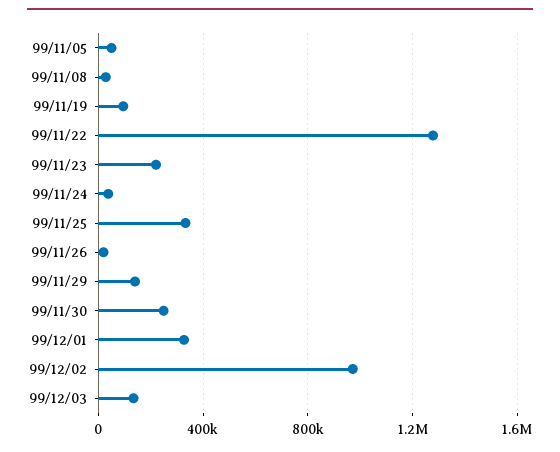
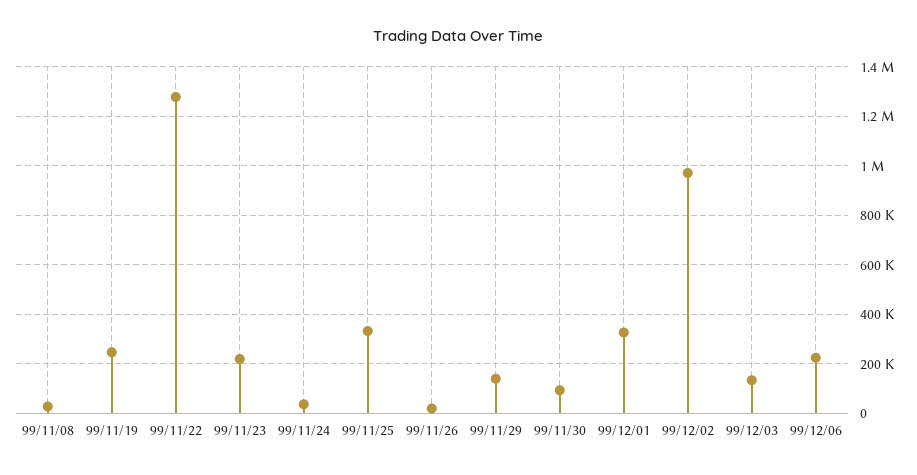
99/11/05: 50000 -> none
99/11/19: 100000 -> 250000
99/11/30: 250000 -> 100000
99/12/06: none -> 225000

